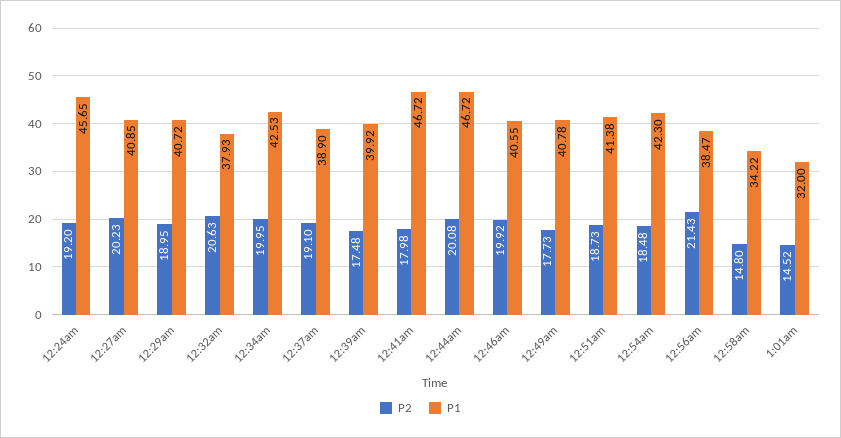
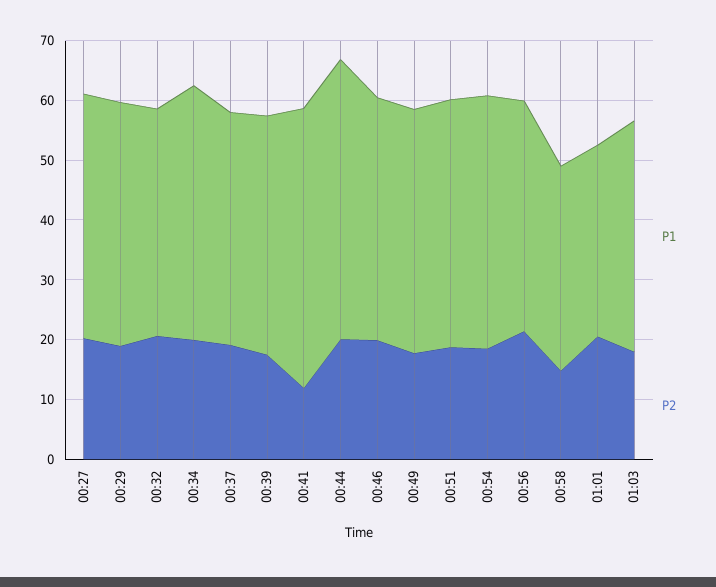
P2, 12:24am: 19.2 -> none
P1, 12:24am: 45.65 -> none
P2, 12:41am: 17.98 -> 12
P2, 1:01am: 14.52 -> 20
P1, 01:03: none -> 38
P2, 01:03: none -> 18

